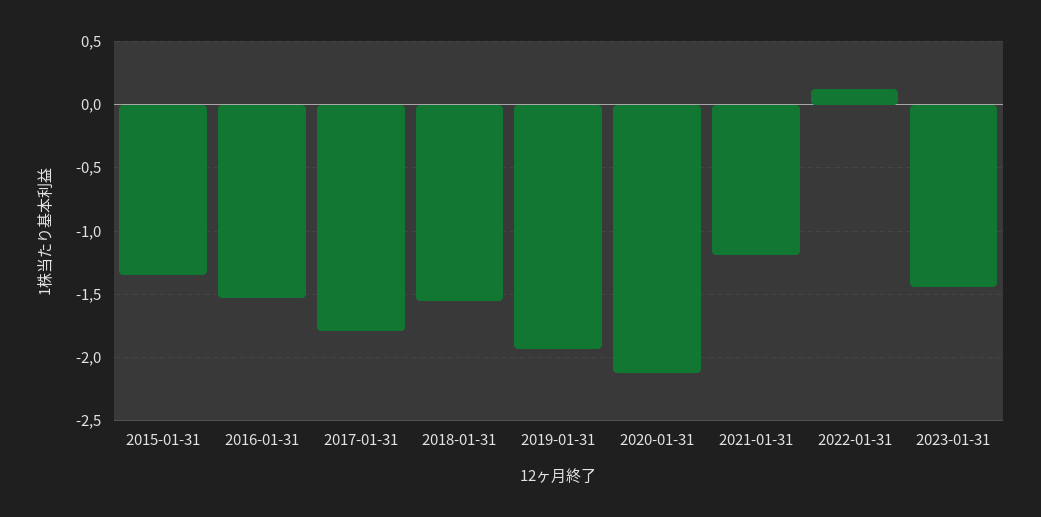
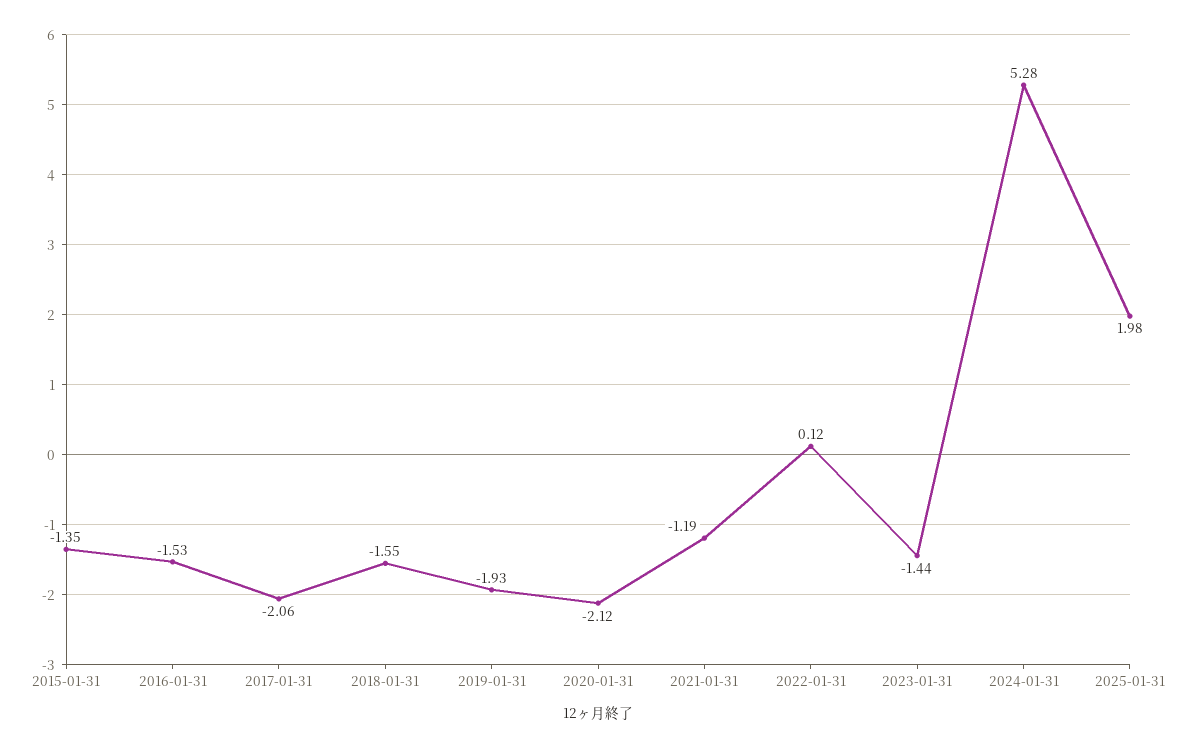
2017-01-31: -1.8 -> -2.06
2024-01-31: none -> 5.28
2025-01-31: none -> 1.98

